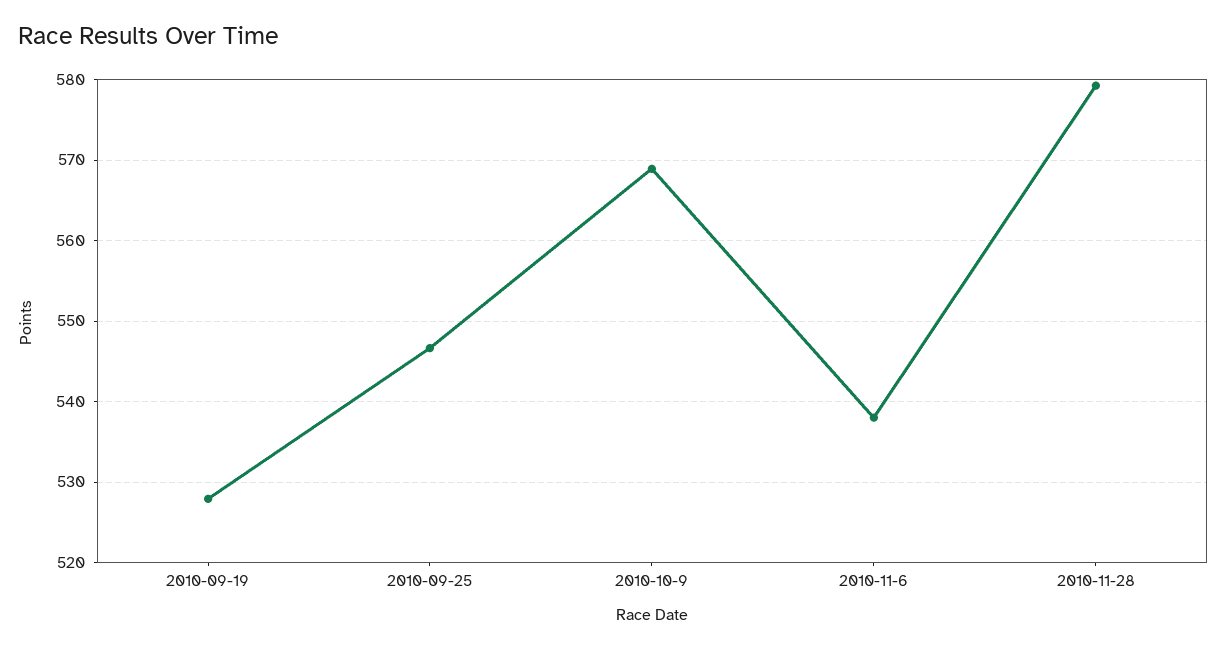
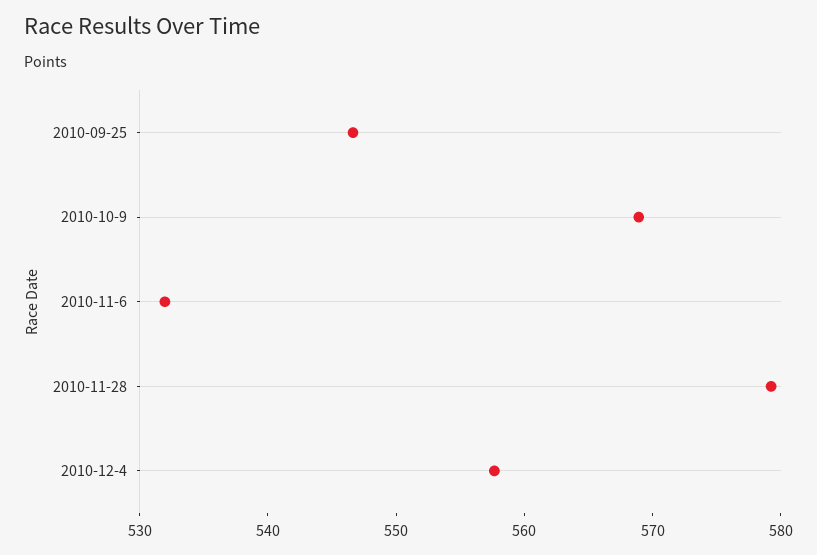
2010-09-19: 528 -> none
2010-11-6: 538 -> 532
2010-12-4: none -> 558

